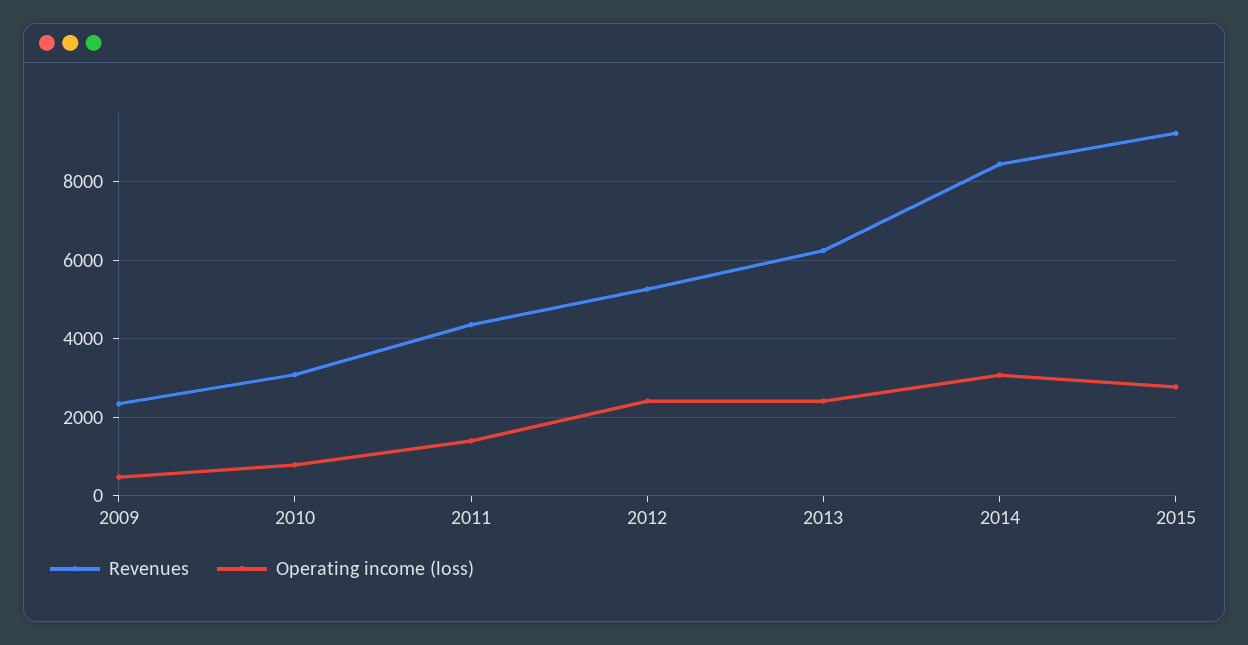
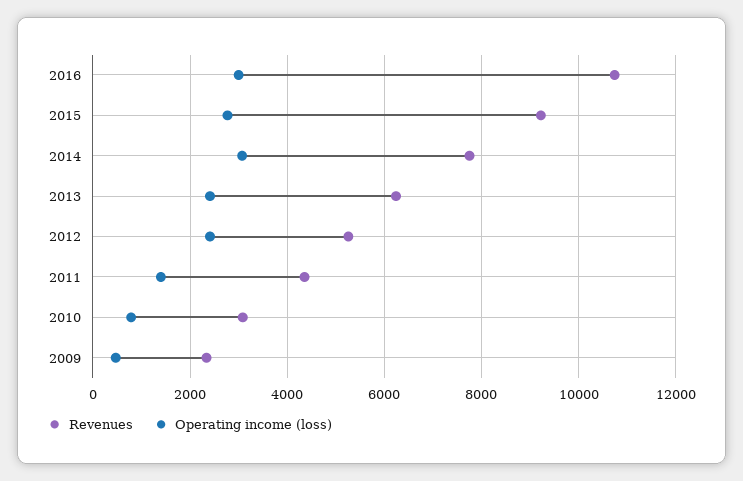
Revenues, 2014: 8400 -> 7800
Revenues, 2016: none -> 10800
Operating income (loss), 2016: none -> 3000

